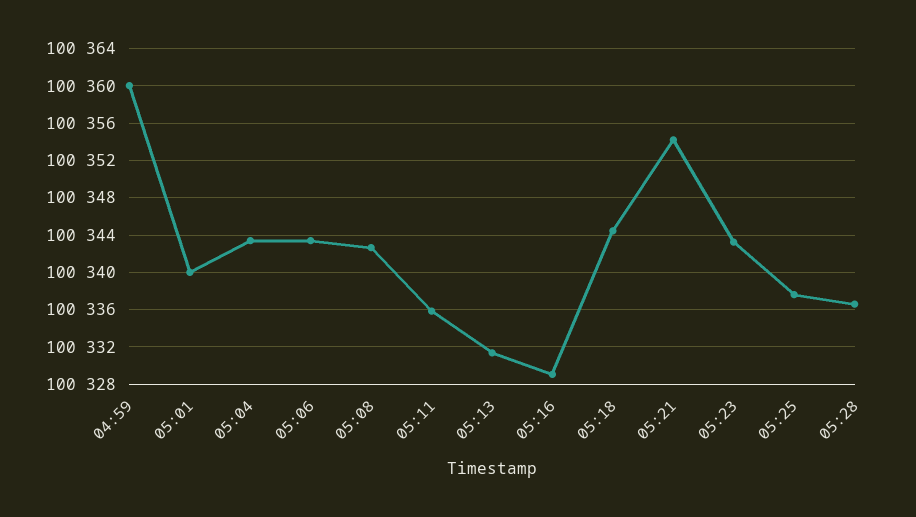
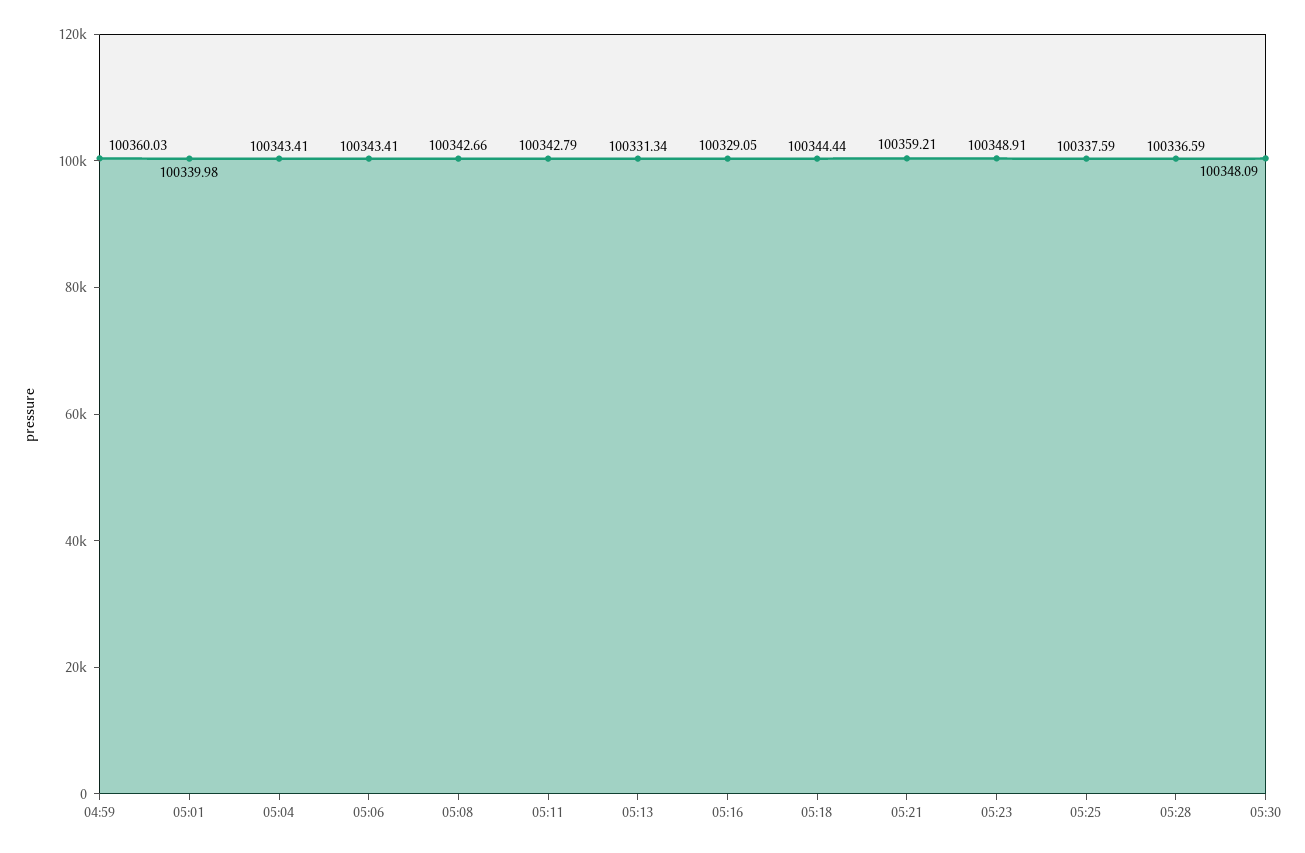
05:11: 100336 -> 100342.79
05:21: 100354 -> 100359.21
05:23: 100343 -> 100348.91
05:30: none -> 100348.09

